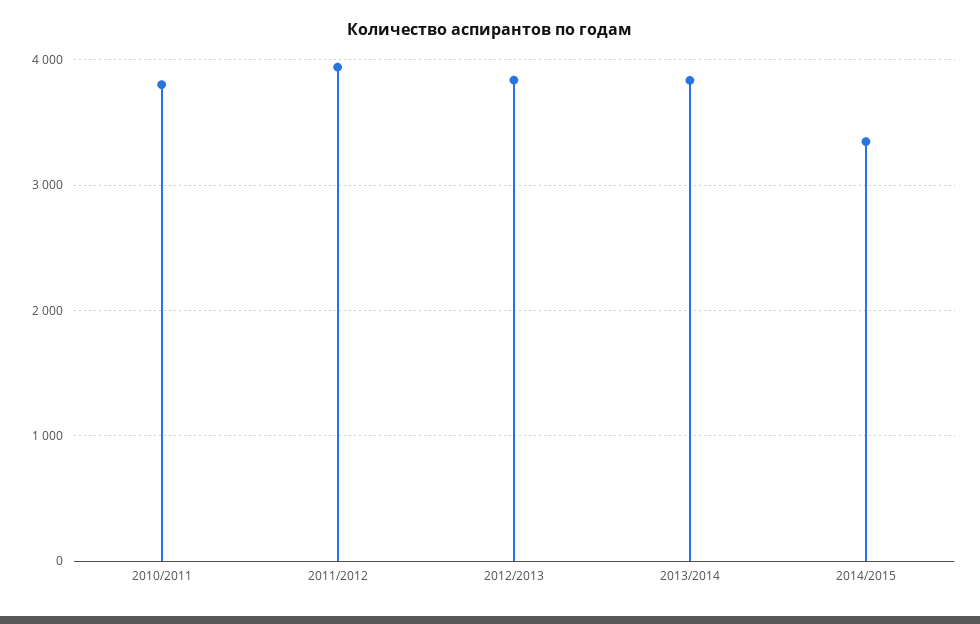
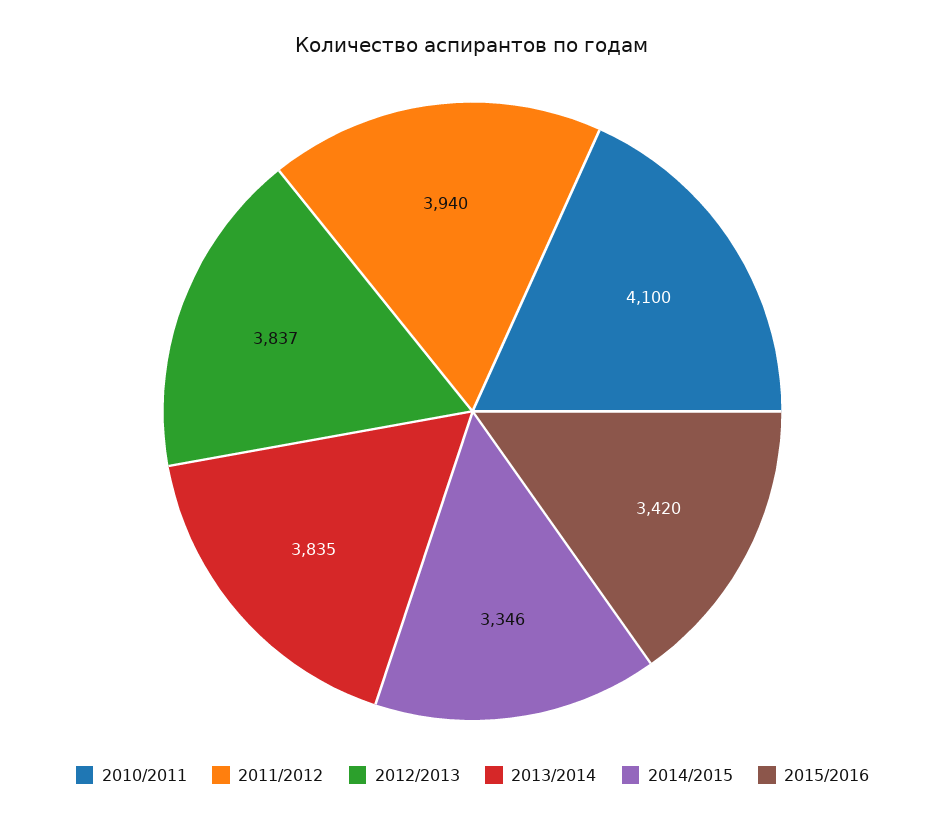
2010/2011: 3800 -> 4100
2015/2016: none -> 3420

